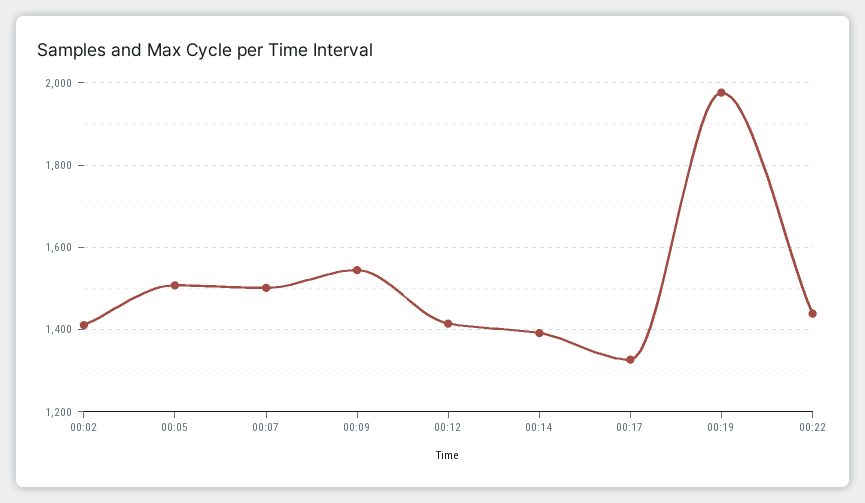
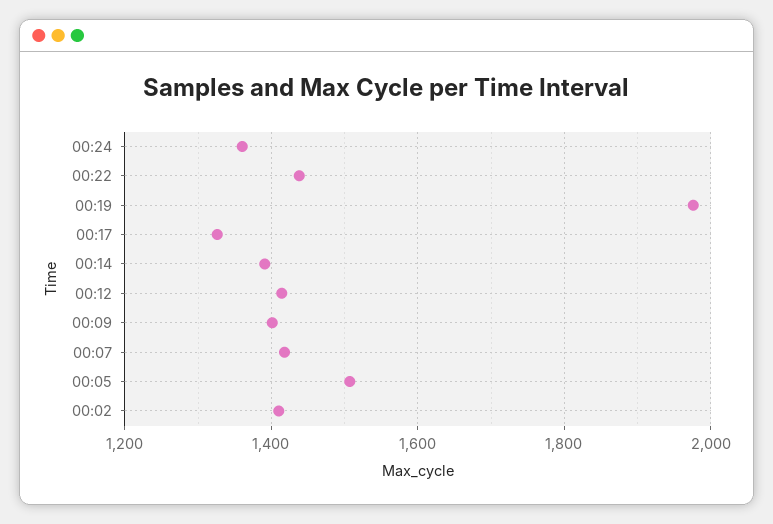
00:07: 1500 -> 1420
00:09: 1540 -> 1400
00:24: none -> 1360

